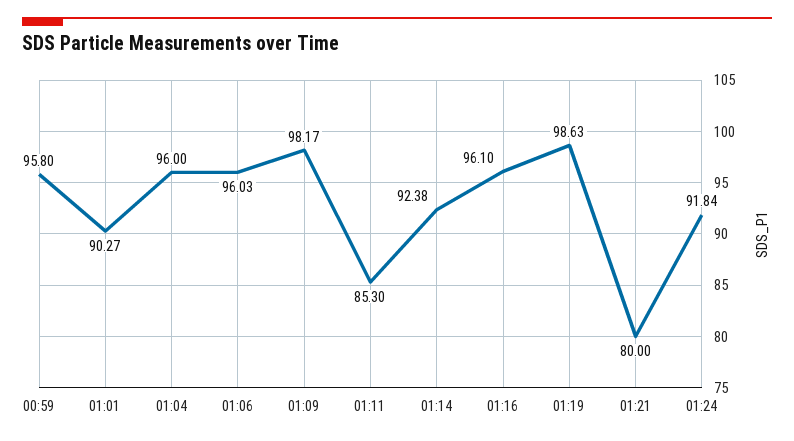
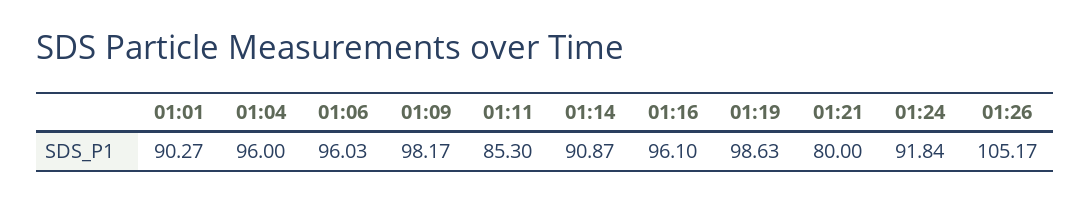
00:59: 95.8 -> none
01:14: 92.38 -> 90.87
01:26: none -> 105.17

